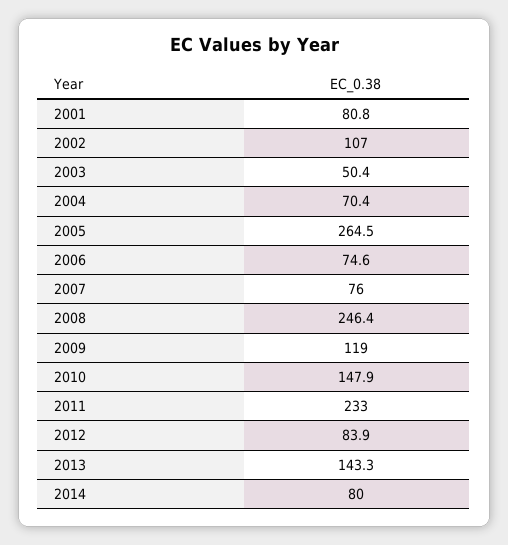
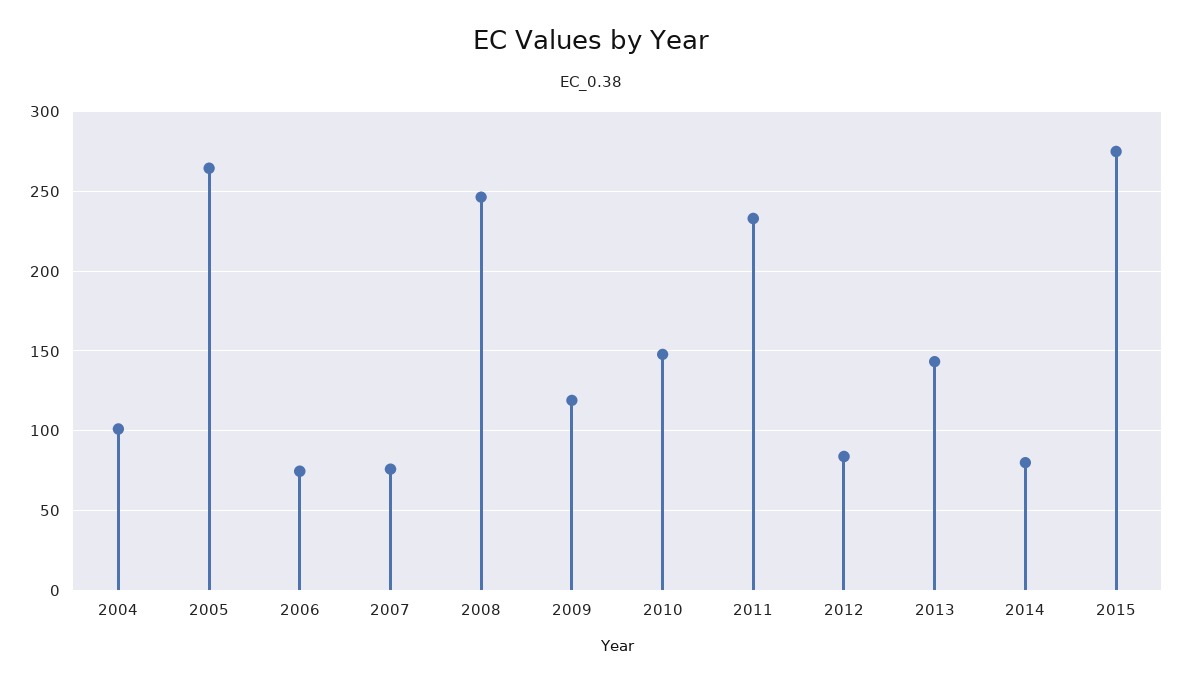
2001: 80.8 -> none
2002: 107 -> none
2003: 50.4 -> none
2004: 70.4 -> 100
2015: none -> 275

